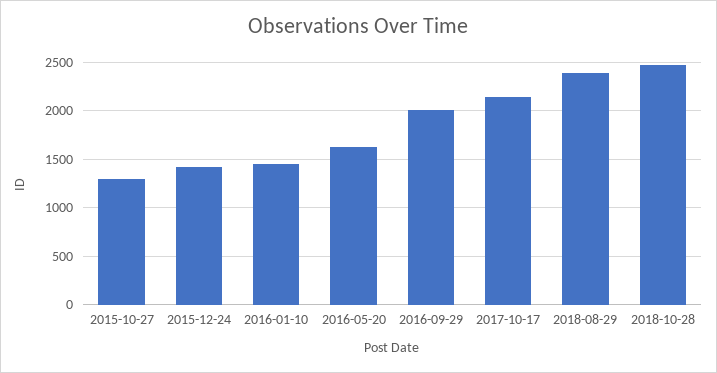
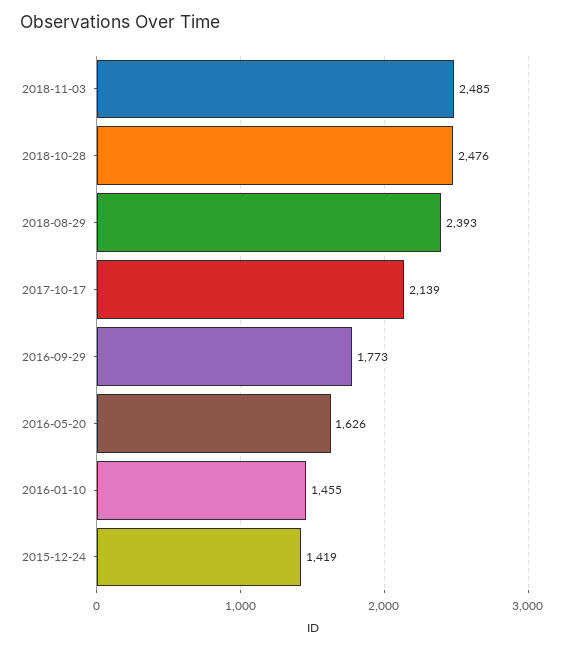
2015-10-27: 1300 -> none
2016-09-29: 2000 -> 1773
2018-11-03: none -> 2485

